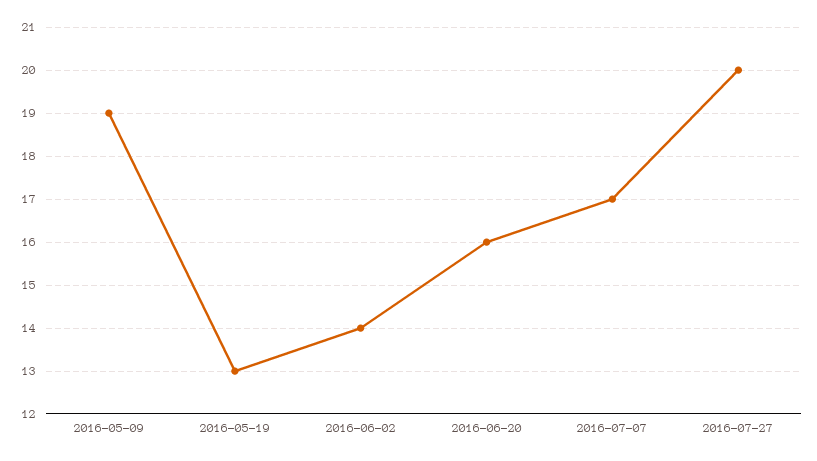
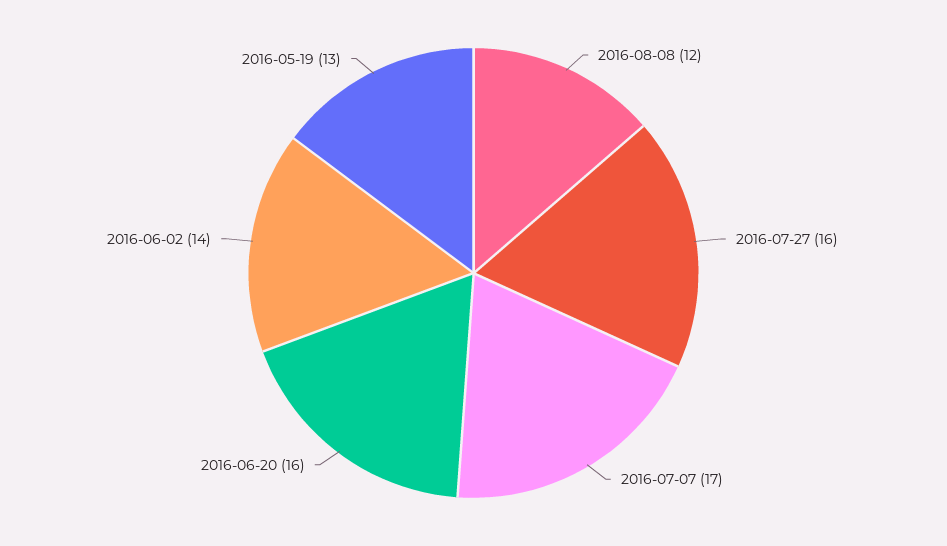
2016-05-09: 19 -> none
2016-07-27: 20 -> 16
2016-08-08: none -> 12

